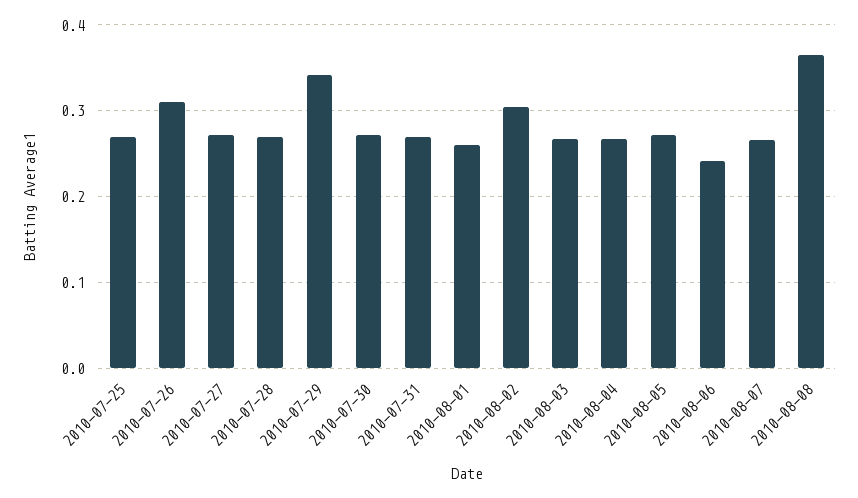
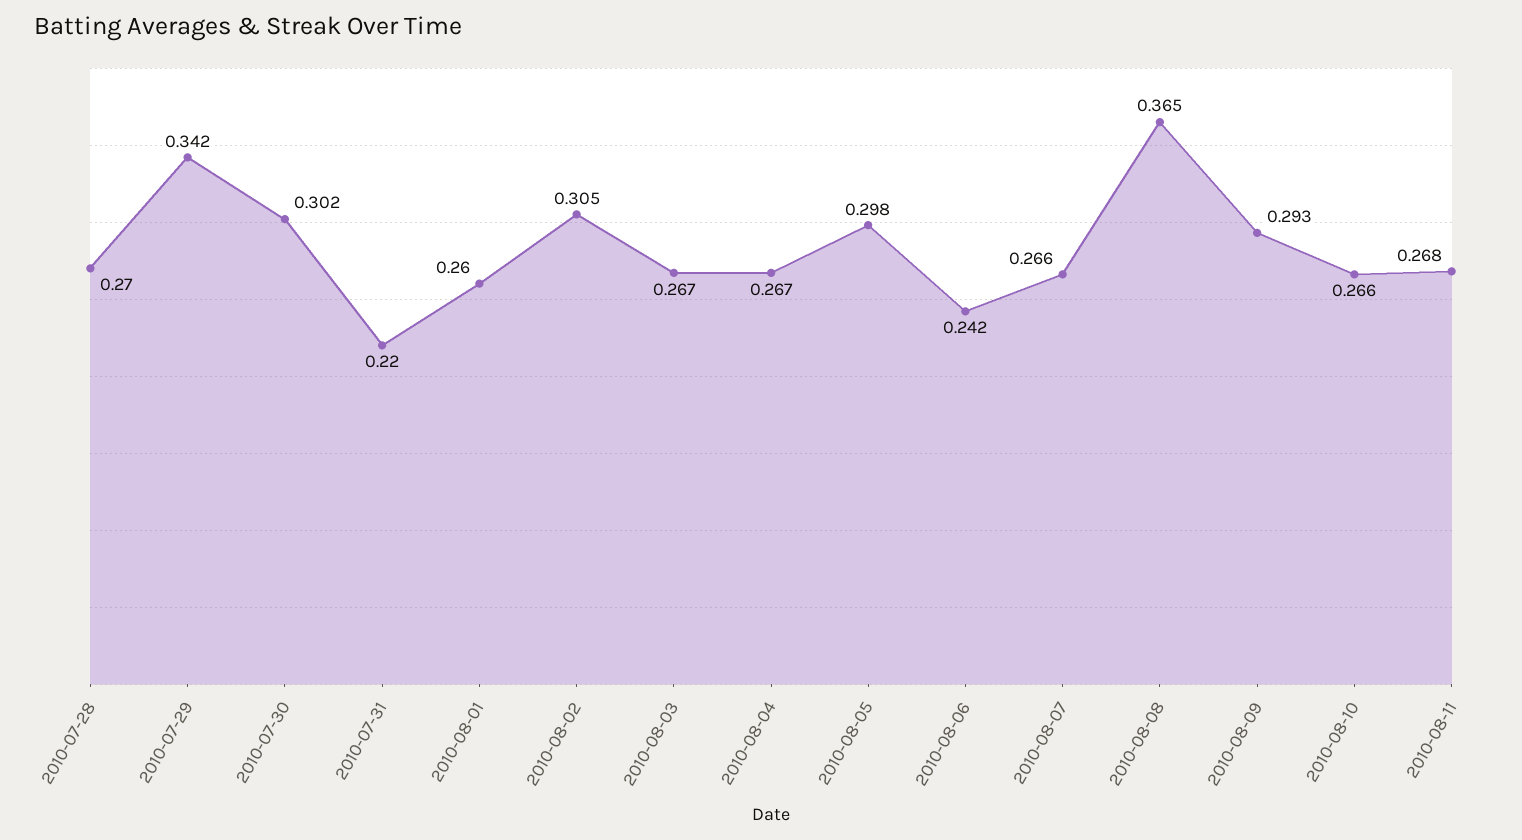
2010-07-25: 0.27 -> none
2010-07-26: 0.31 -> none
2010-07-27: 0.27 -> none
2010-07-30: 0.27 -> 0.302
2010-07-31: 0.27 -> 0.22
2010-08-05: 0.27 -> 0.298
2010-08-09: none -> 0.293
2010-08-10: none -> 0.266
2010-08-11: none -> 0.268

